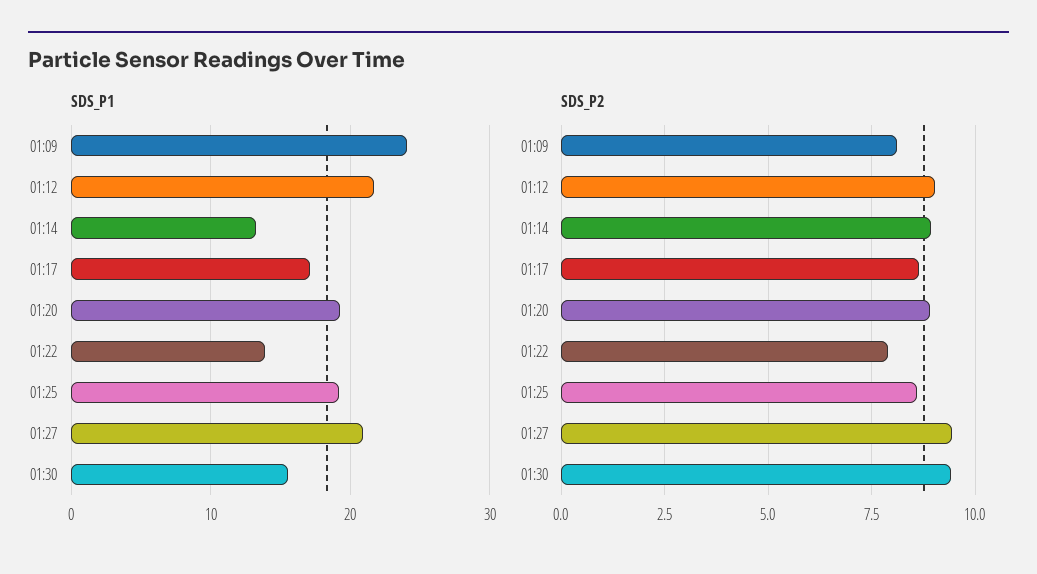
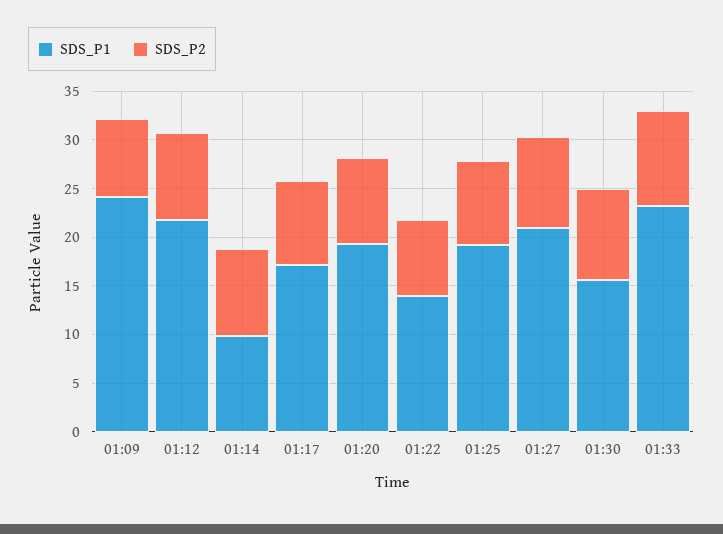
SDS_P1, 01:14: 13 -> 10
SDS_P1, 01:33: none -> 23
SDS_P2, 01:33: none -> 10

